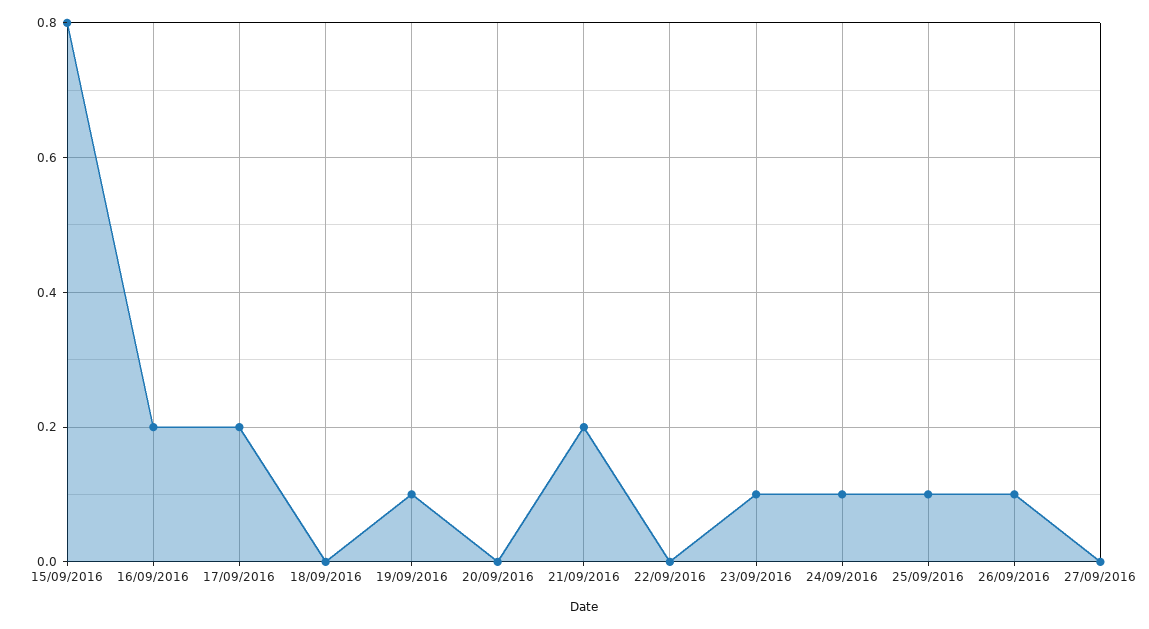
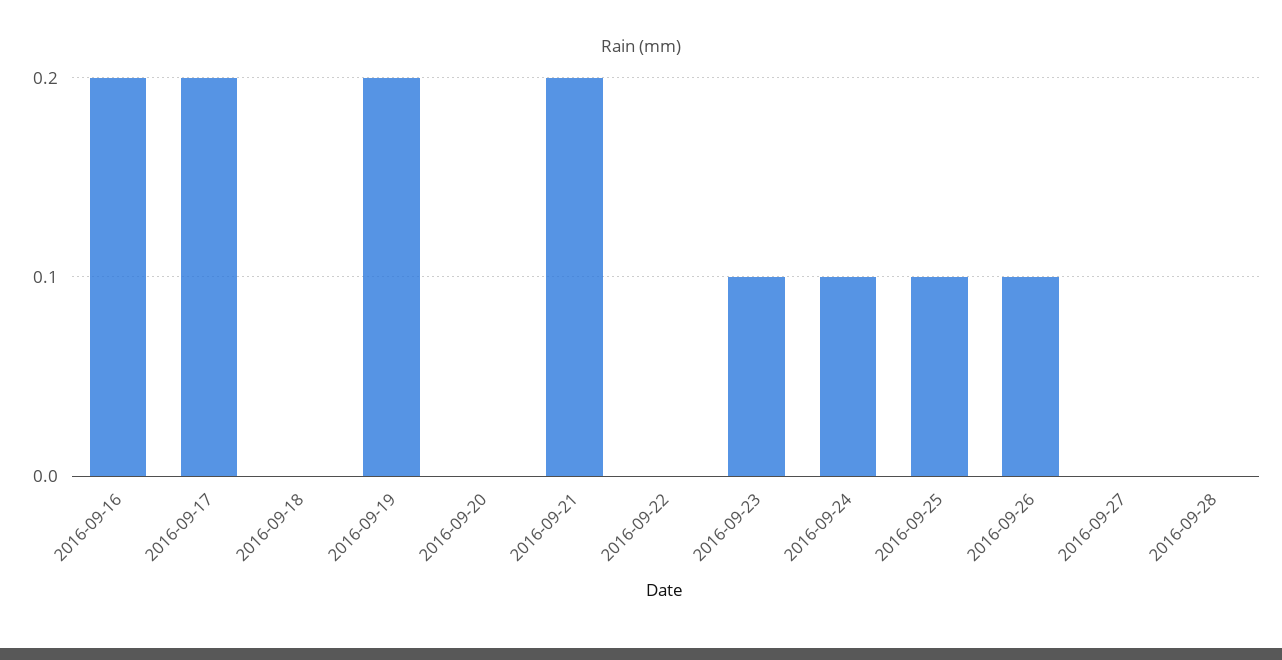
15/09/2016: 0.8 -> none
19/09/2016: 0.1 -> 0.2
2016-09-28: none -> 0

